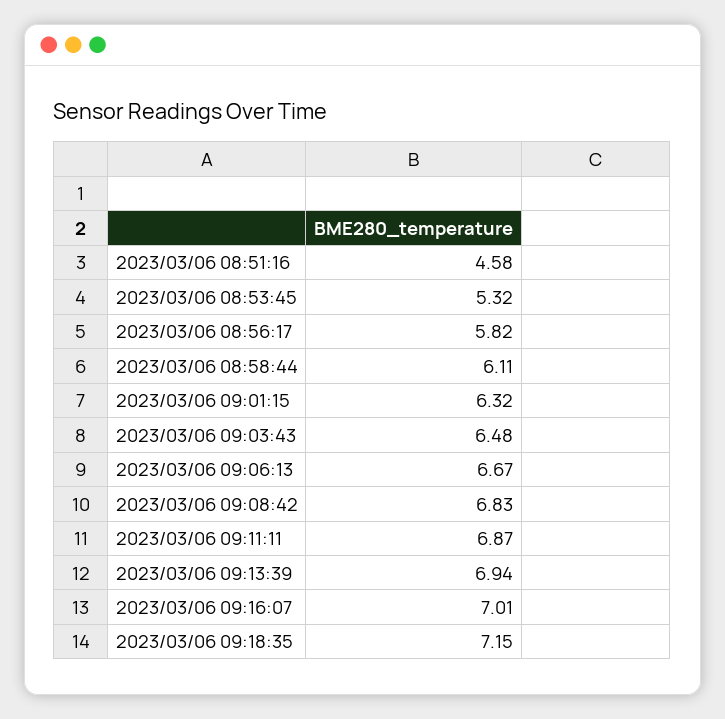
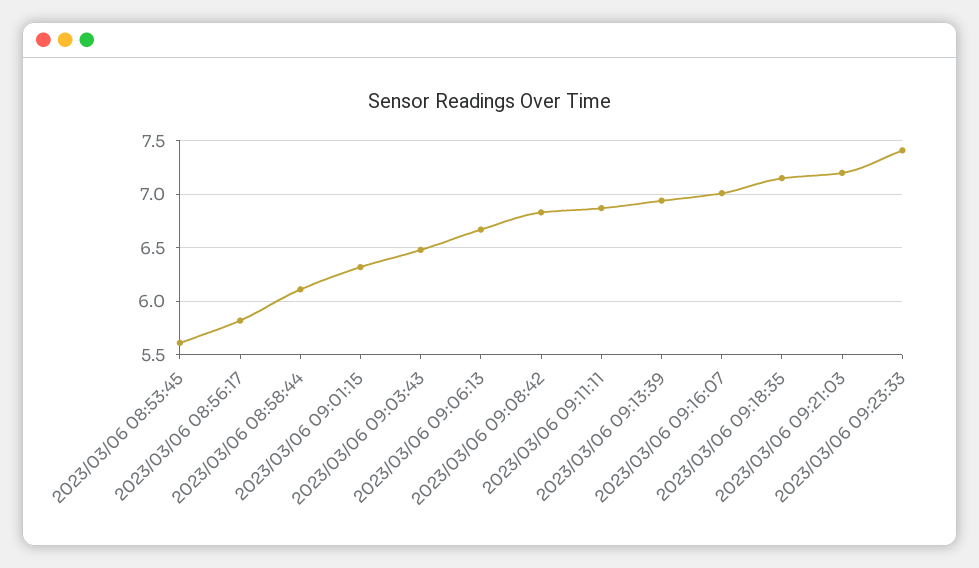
2023/03/06 08:51:16: 4.58 -> none
2023/03/06 08:53:45: 5.32 -> 5.6
2023/03/06 09:21:03: none -> 7.2
2023/03/06 09:23:33: none -> 7.4

